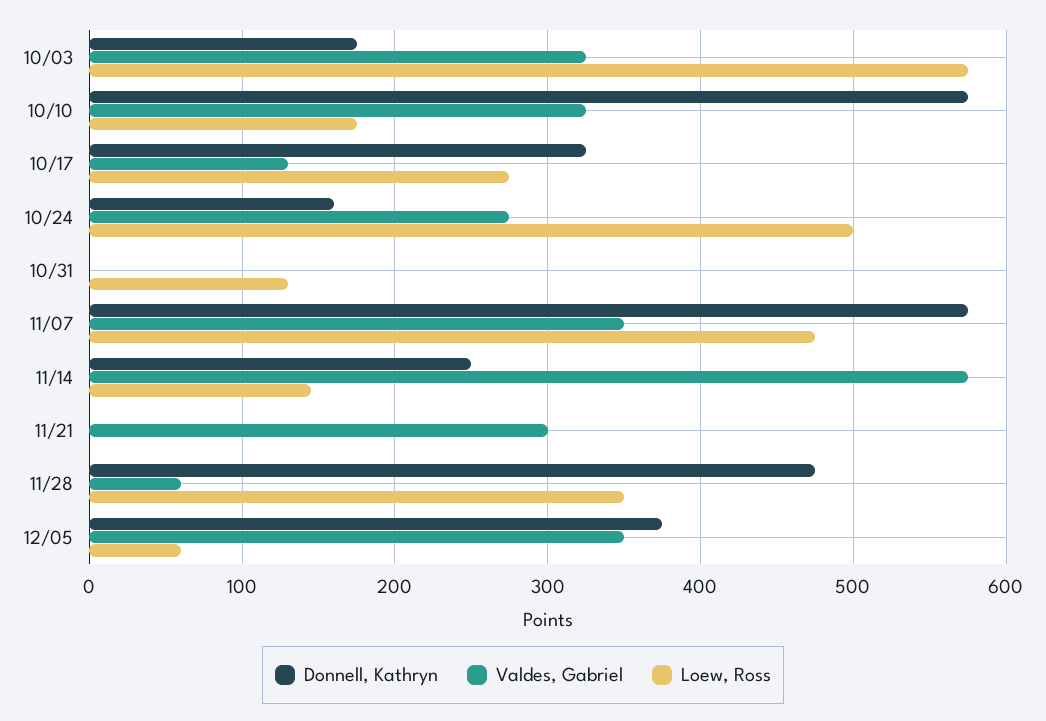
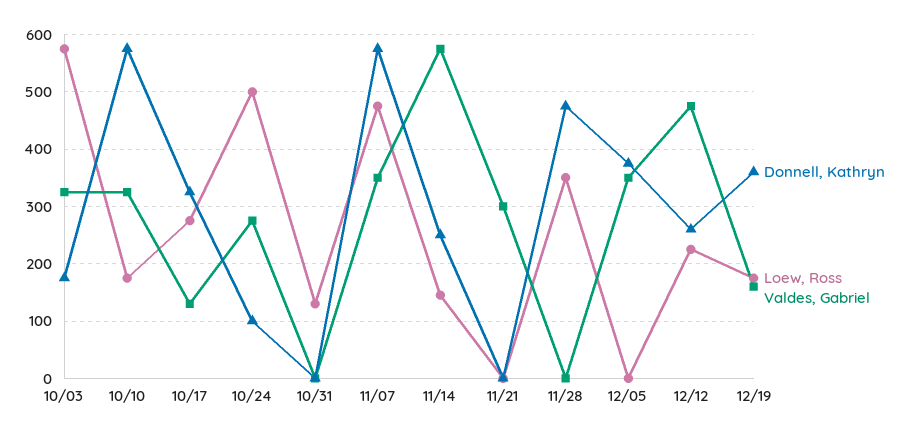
Donnell, Kathryn, 10/24: 160 -> 100
Valdes, Gabriel, 11/28: 60 -> 0
Loew, Ross, 12/05: 60 -> 0
Donnell, Kathryn, 12/12: none -> 260
Loew, Ross, 12/12: none -> 220
Valdes, Gabriel, 12/12: none -> 480
Donnell, Kathryn, 12/19: none -> 360
Loew, Ross, 12/19: none -> 180
Valdes, Gabriel, 12/19: none -> 160

